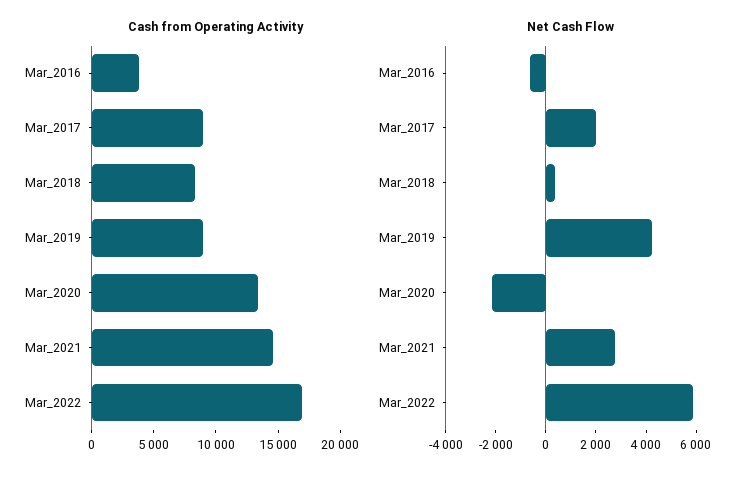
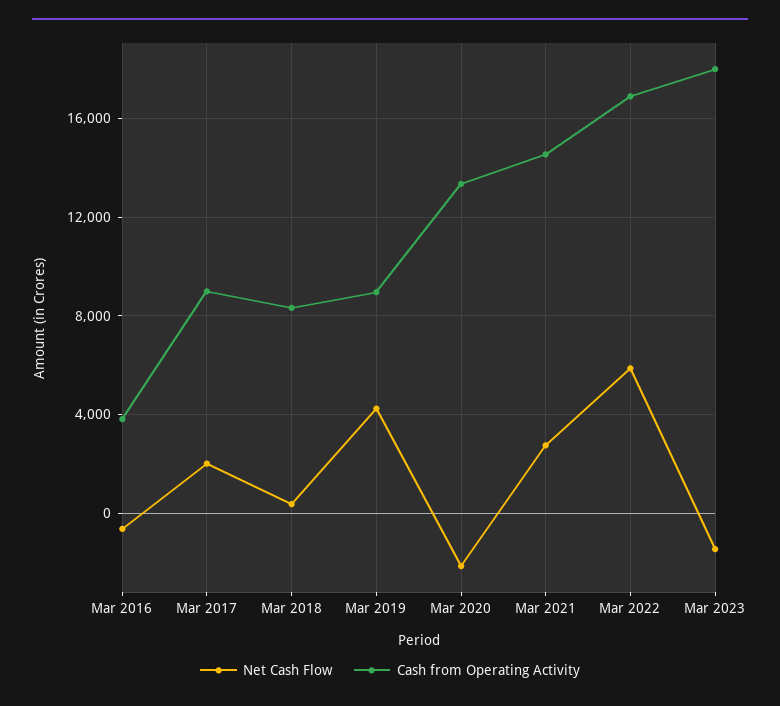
Net Cash Flow, Mar 2023: none -> -1500
Cash from Operating Activity, Mar 2023: none -> 18000

